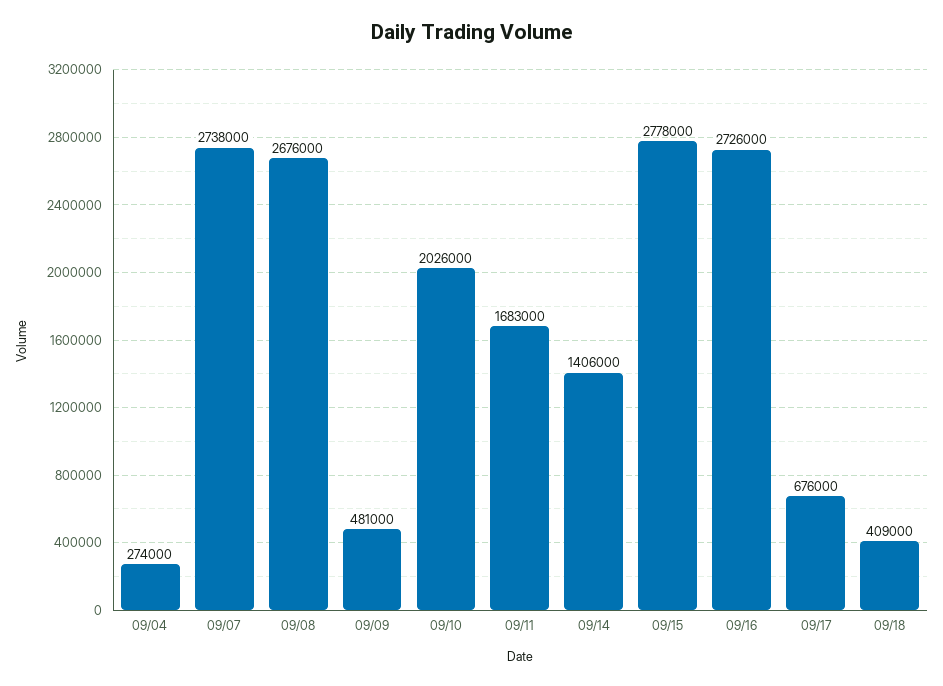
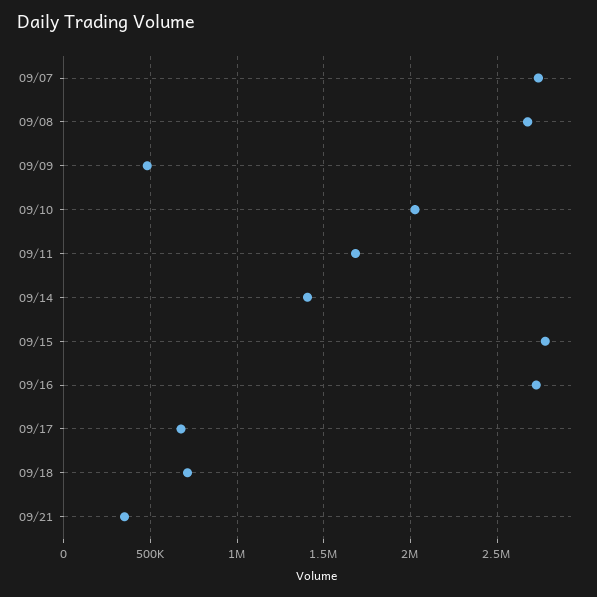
09/04: 274000 -> none
09/18: 409000 -> 700000
09/21: none -> 350000

